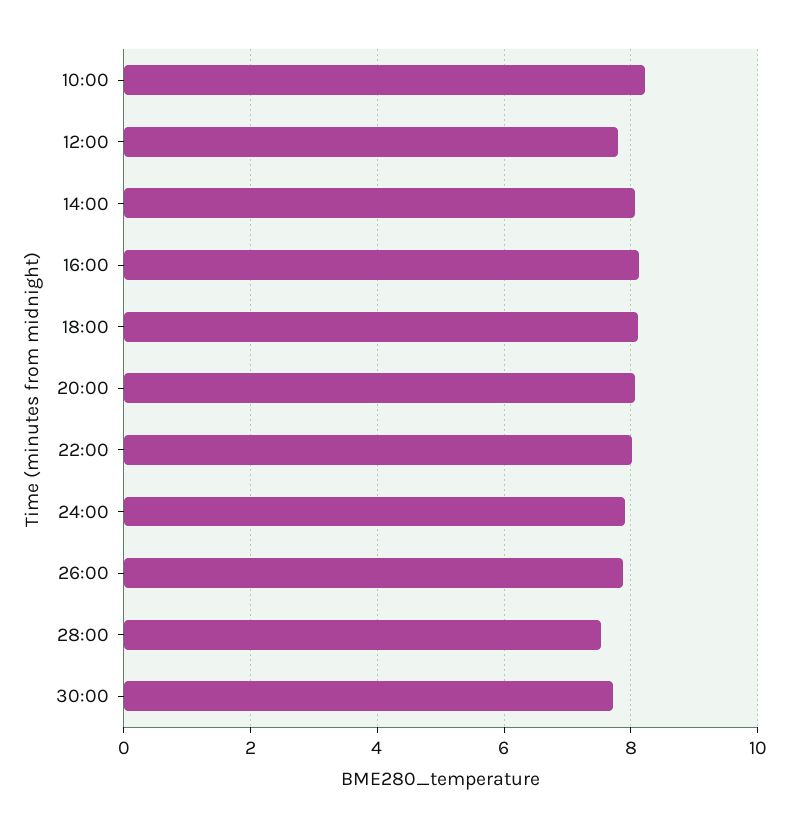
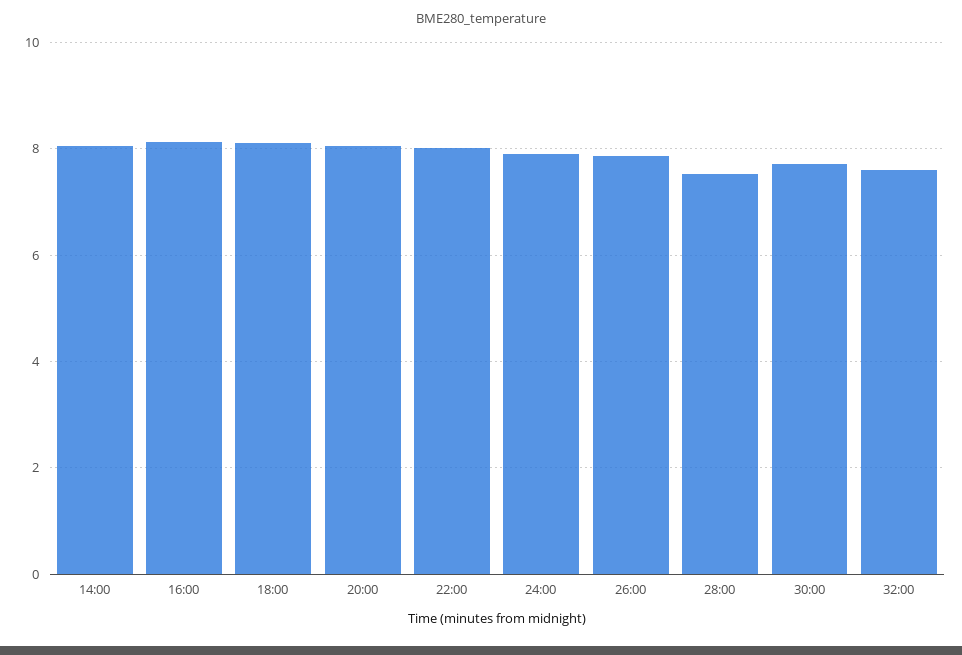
10:00: 8.2 -> none
12:00: 7.8 -> none
32:00: none -> 7.6

